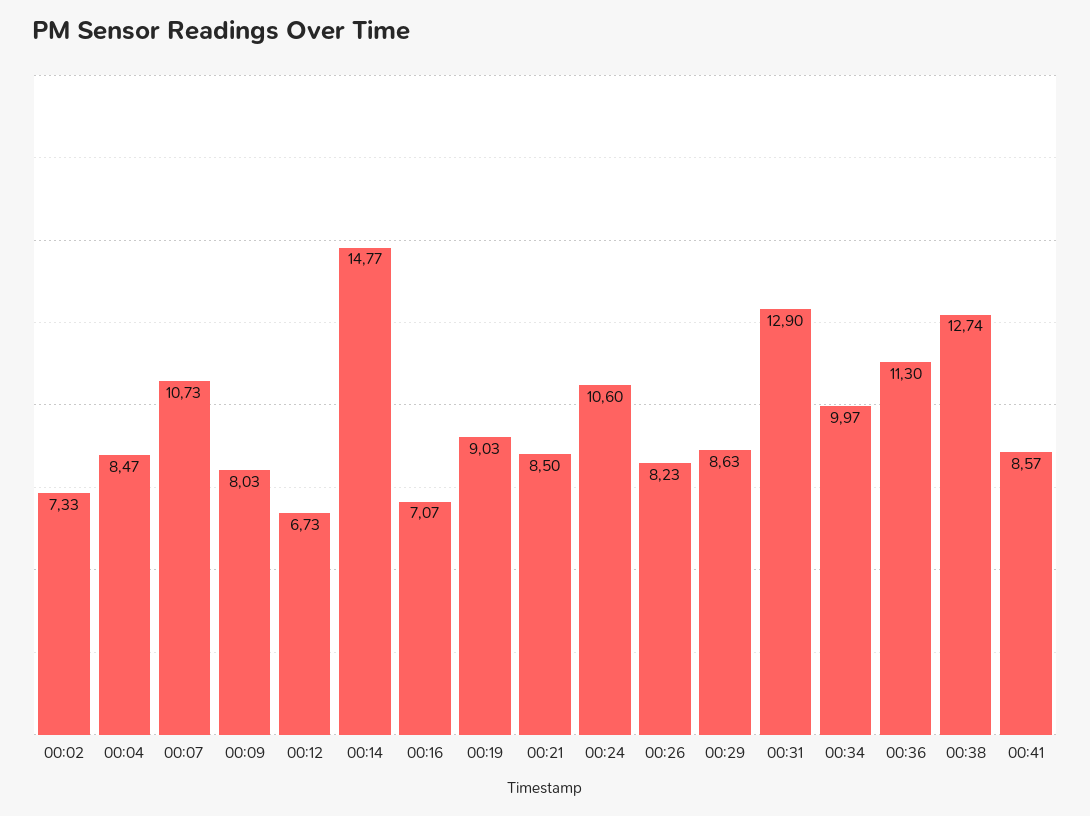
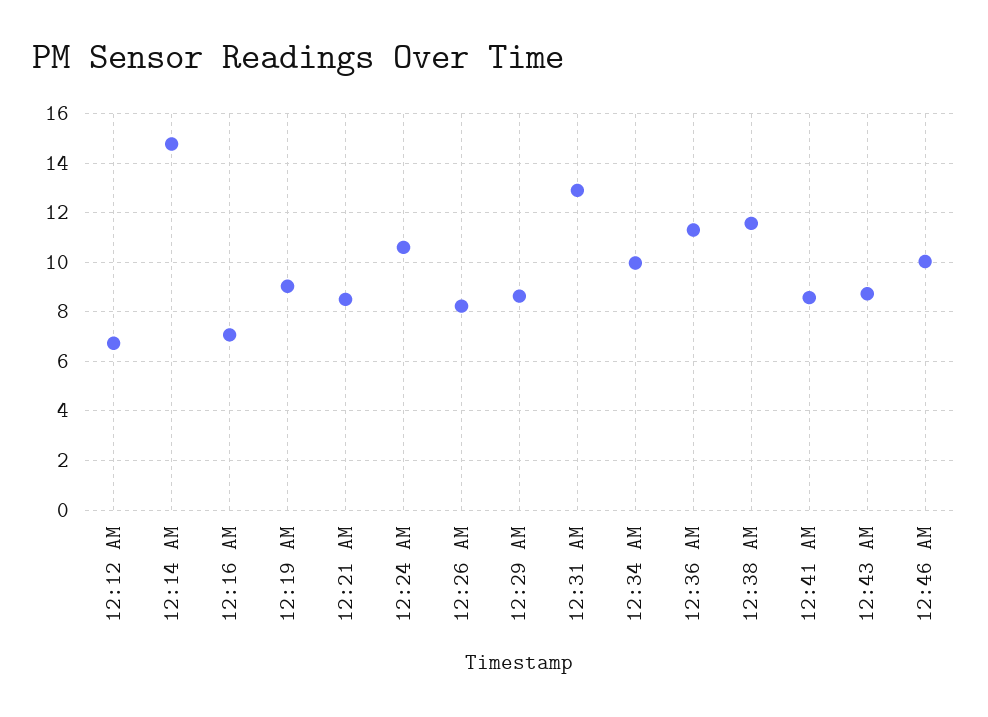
00:02: 7.33 -> none
00:04: 8.47 -> none
00:07: 10.73 -> none
00:09: 8.03 -> none
00:38: 12.74 -> 11.5
12:43 AM: none -> 8.75
12:46 AM: none -> 10

